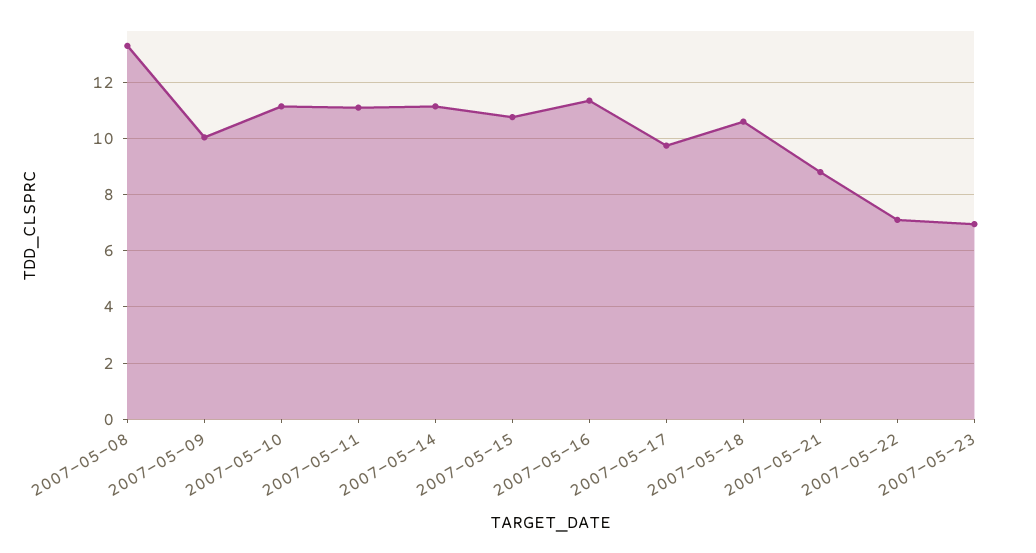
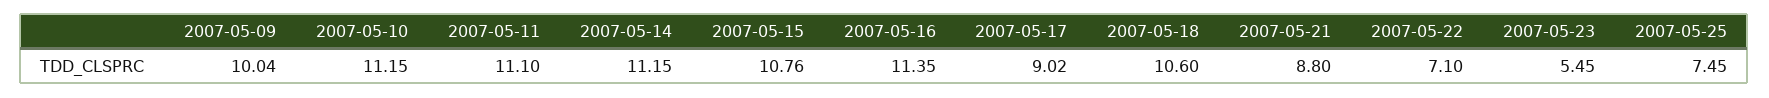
2007-05-08: 13.25 -> none
2007-05-17: 9.75 -> 9.02
2007-05-23: 7 -> 5.45
2007-05-25: none -> 7.45

